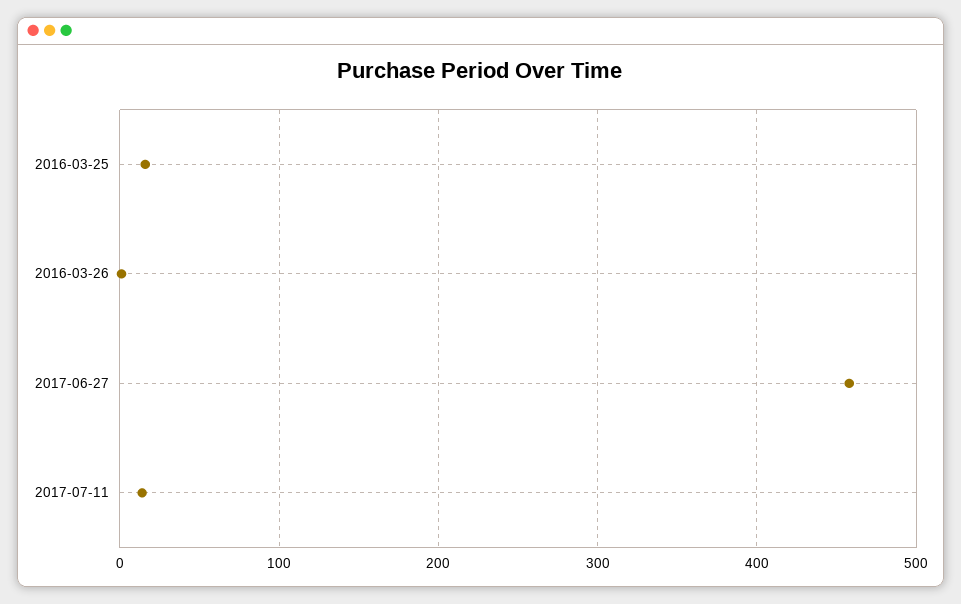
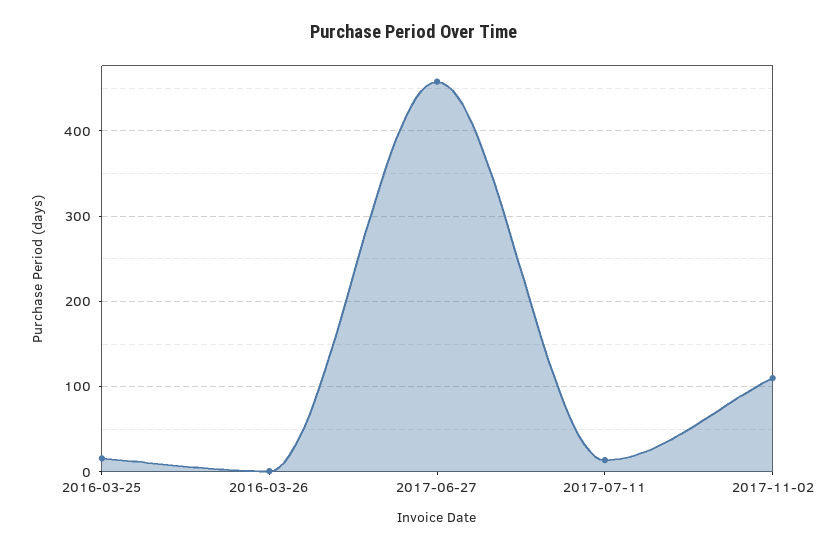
2017-11-02: none -> 110

